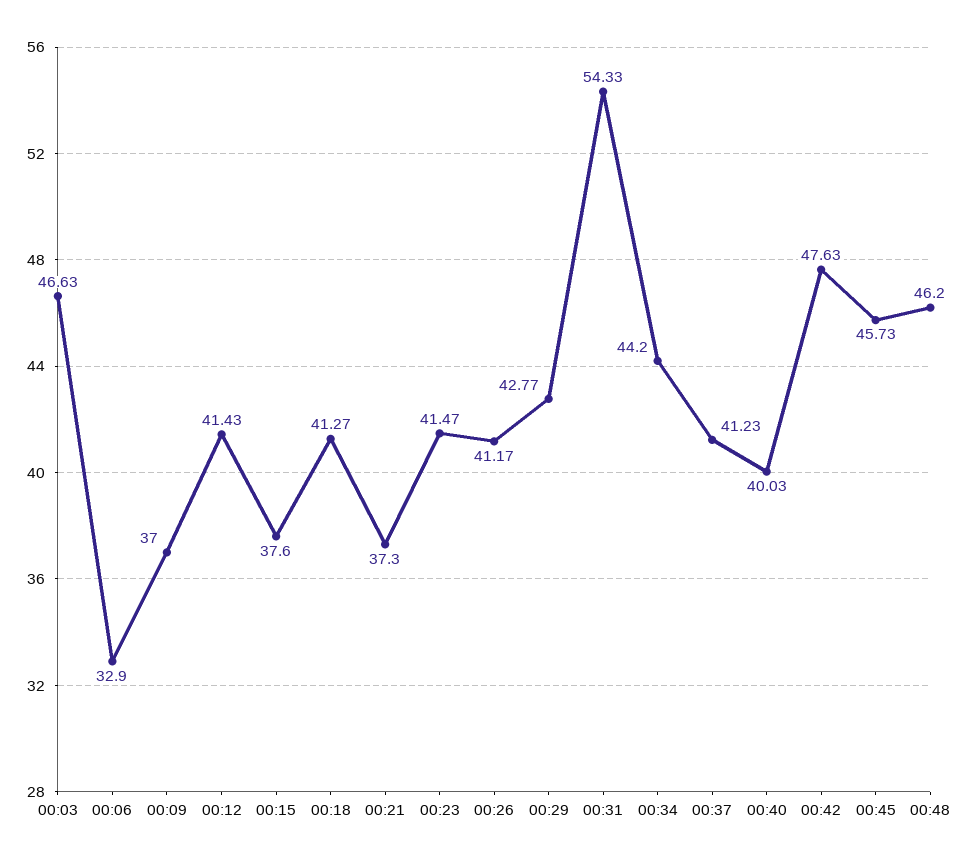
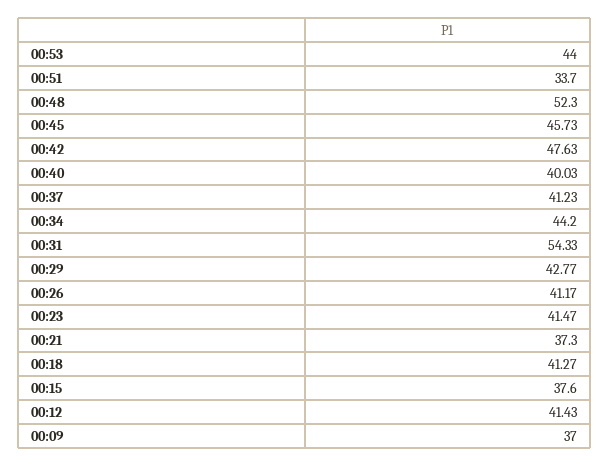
00:03: 46.63 -> none
00:06: 32.9 -> none
00:48: 46.2 -> 52.3
00:53: none -> 44
00:51: none -> 33.7

